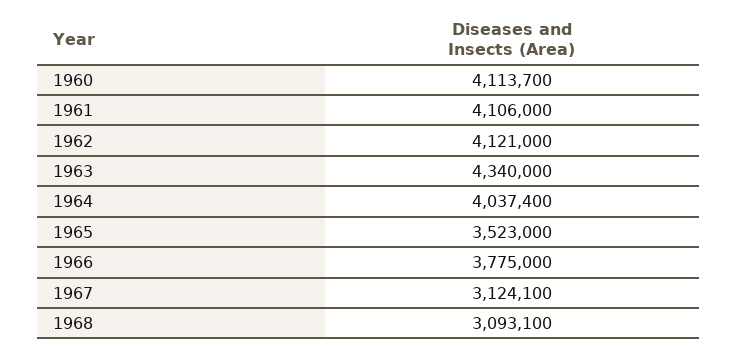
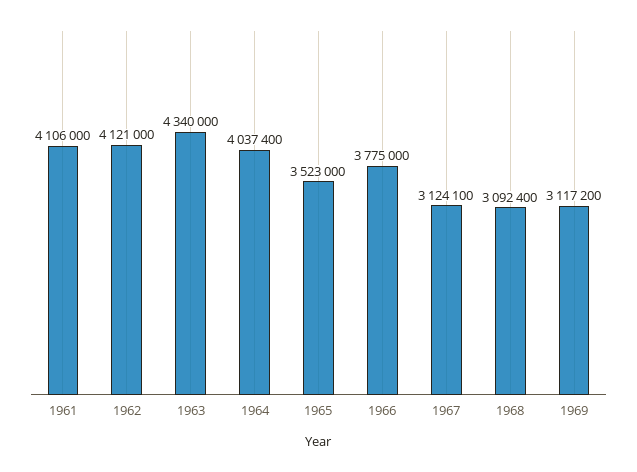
1960: 4113700 -> none
1968: 3093100 -> 3092400
1969: none -> 3117200

